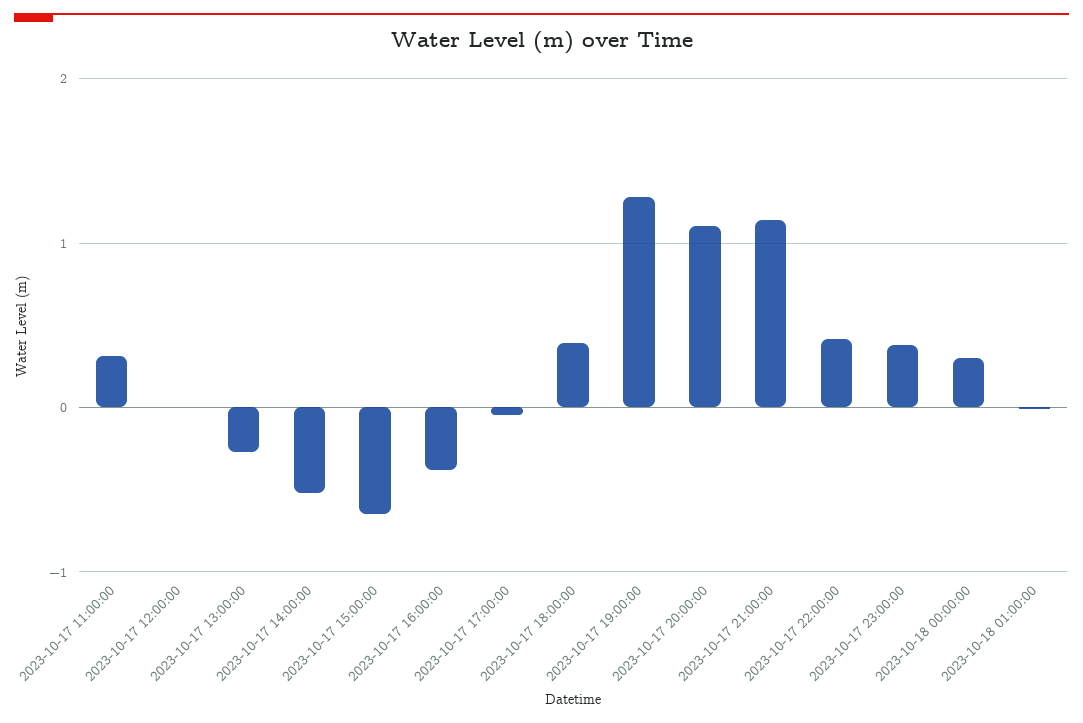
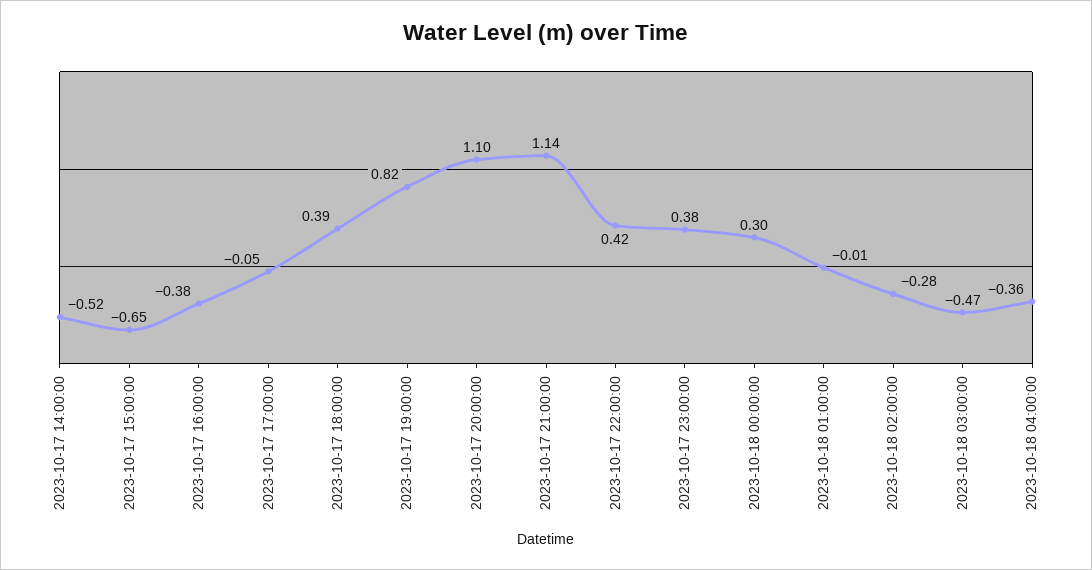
2023-10-17 11:00:00: 0.3 -> none
2023-10-17 12:00:00: 0 -> none
2023-10-17 13:00:00: -0.3 -> none
2023-10-17 19:00:00: 1.3 -> 0.82
2023-10-18 02:00:00: none -> -0.28
2023-10-18 03:00:00: none -> -0.47
2023-10-18 04:00:00: none -> -0.36

